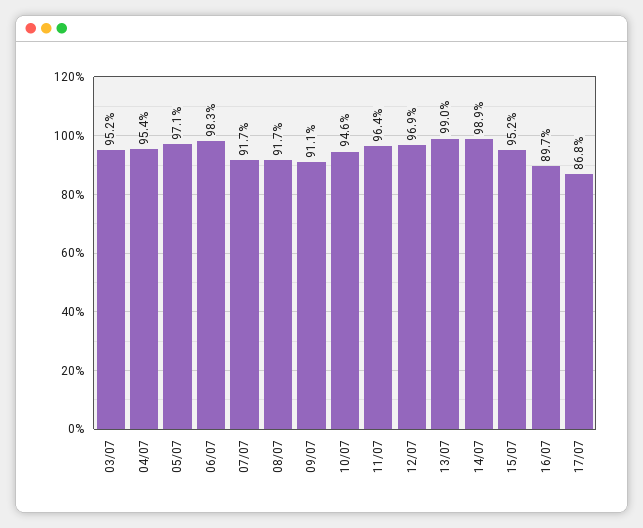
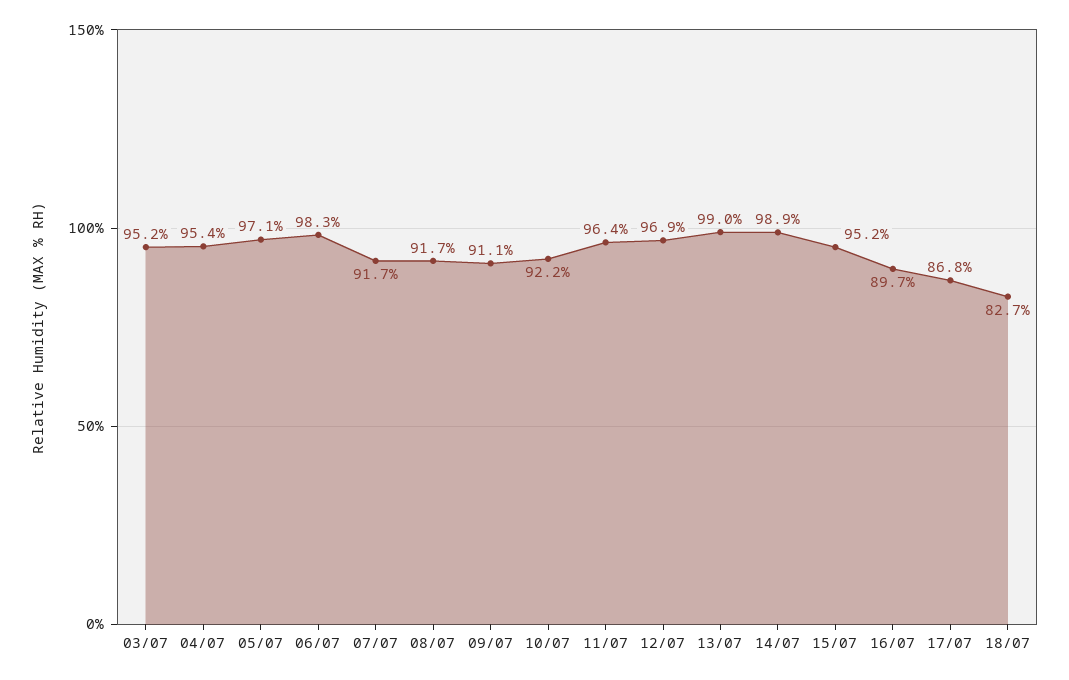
10/07: 94.6 -> 92.2
18/07: none -> 82.7

